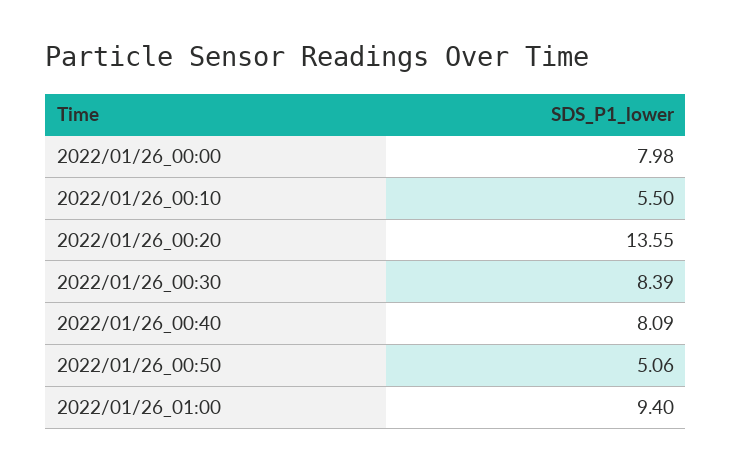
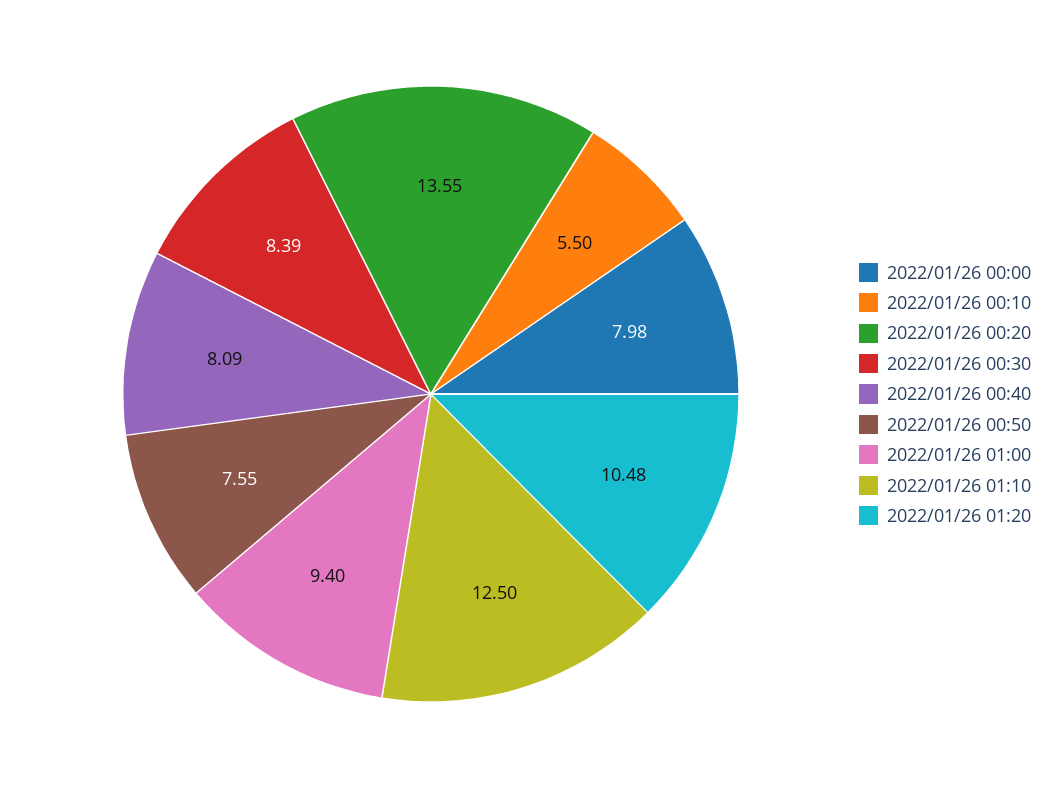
2022/01/26_00:50: 5.06 -> 7.55
2022/01/26 01:10: none -> 12.5
2022/01/26 01:20: none -> 10.48

